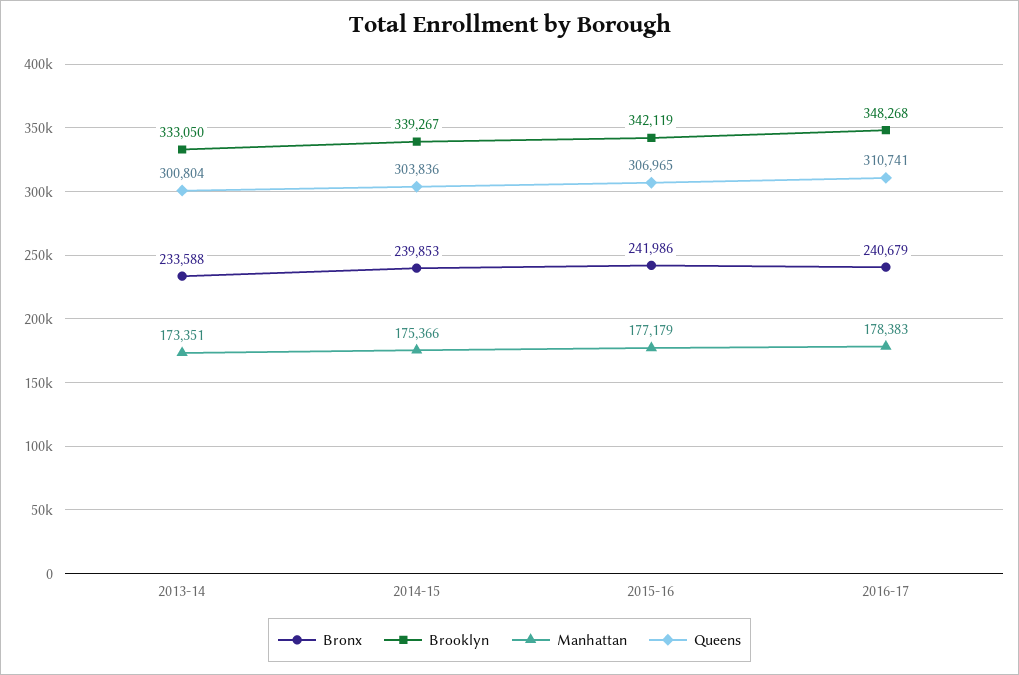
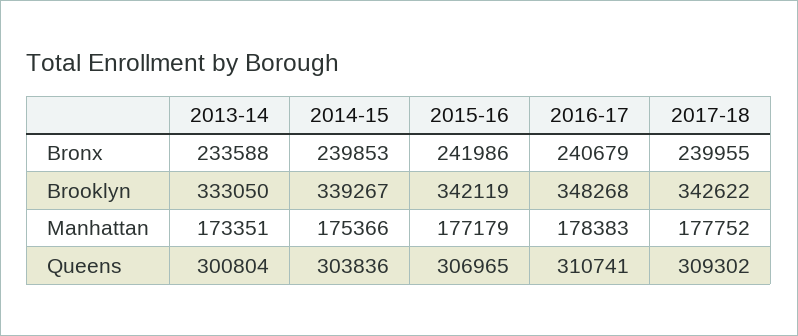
Bronx, 2017-18: none -> 239955
Brooklyn, 2017-18: none -> 342622
Manhattan, 2017-18: none -> 177752
Queens, 2017-18: none -> 309302

